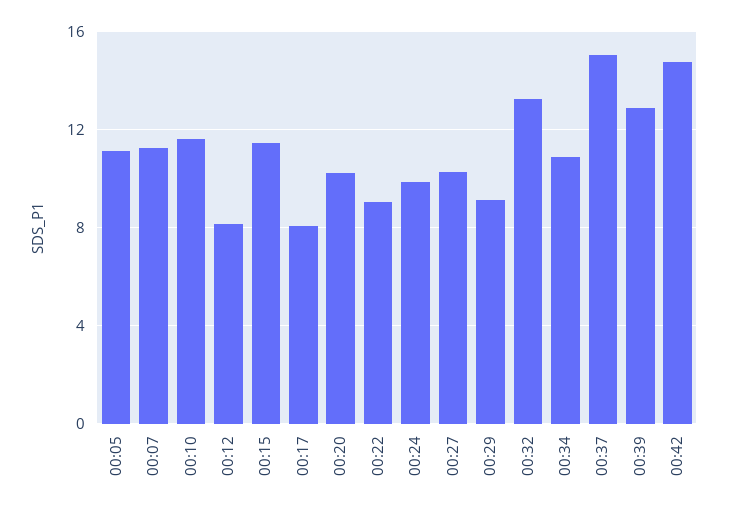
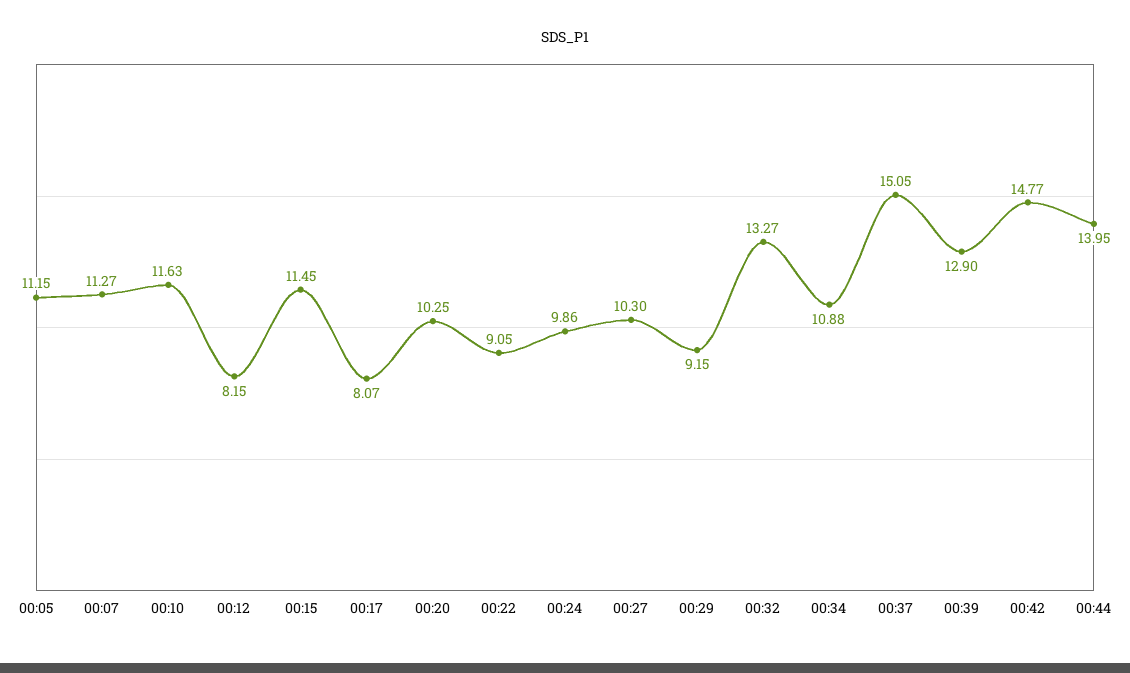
00:44: none -> 13.95

